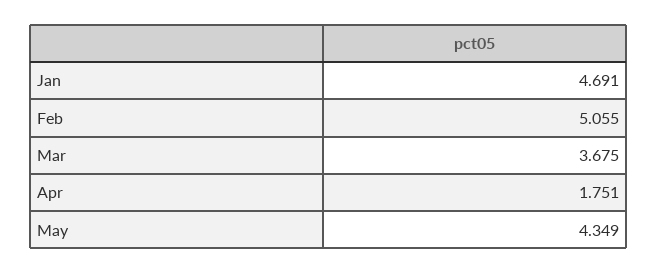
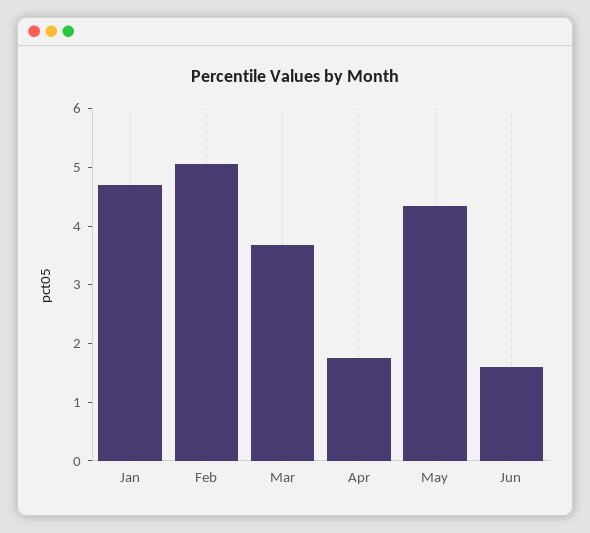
Jun: none -> 1.6

